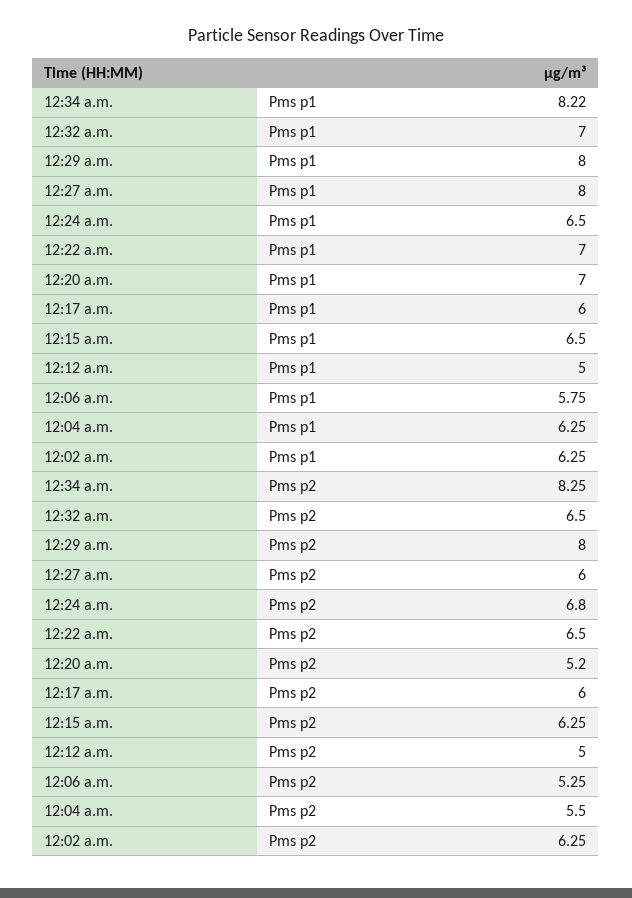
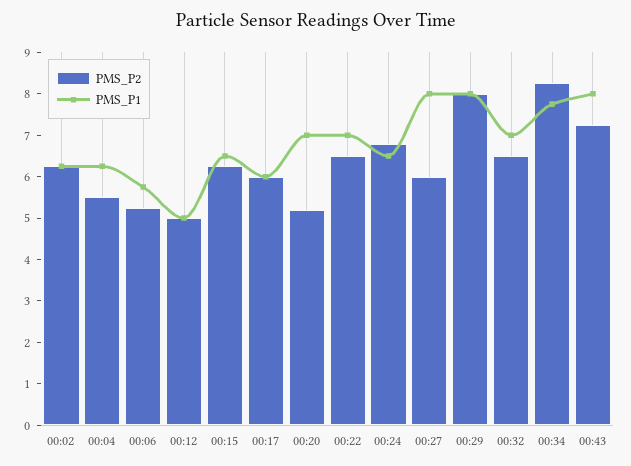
Pms p1, 12:34 a.m.: 8.22 -> 7.8
Pms p2, 00:43: none -> 7.2
Pms p1, 00:43: none -> 8

